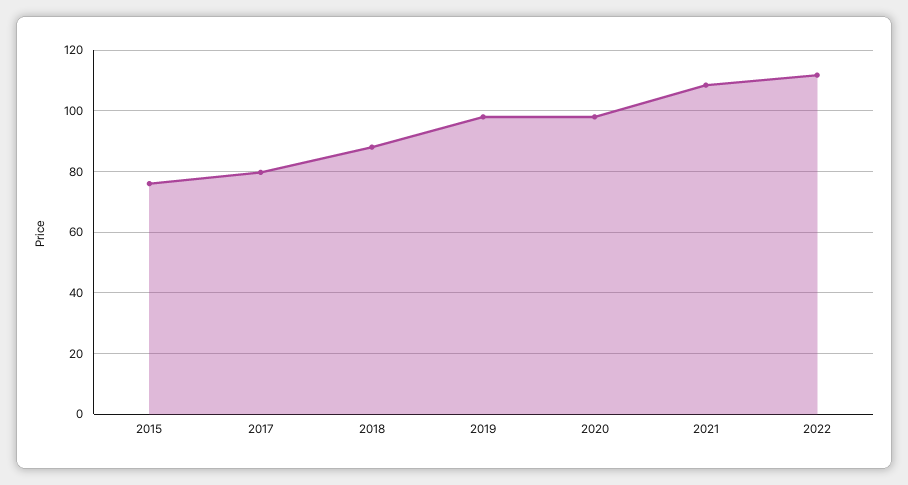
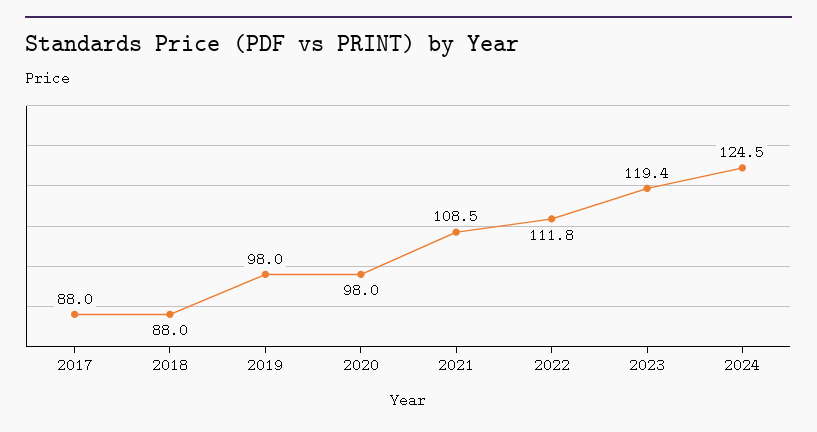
2015: 76 -> none
2017: 80 -> 88
2023: none -> 119.4
2024: none -> 124.5

